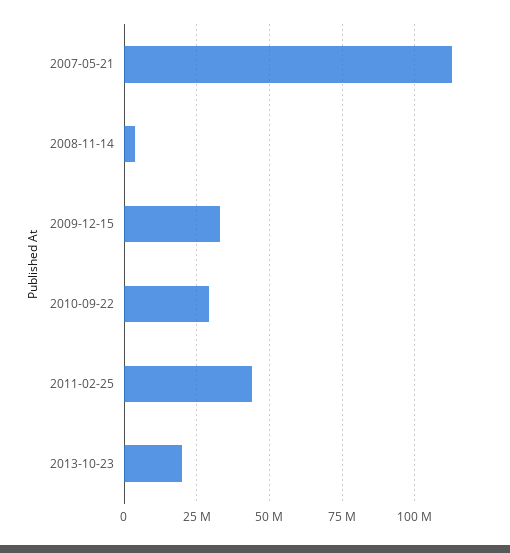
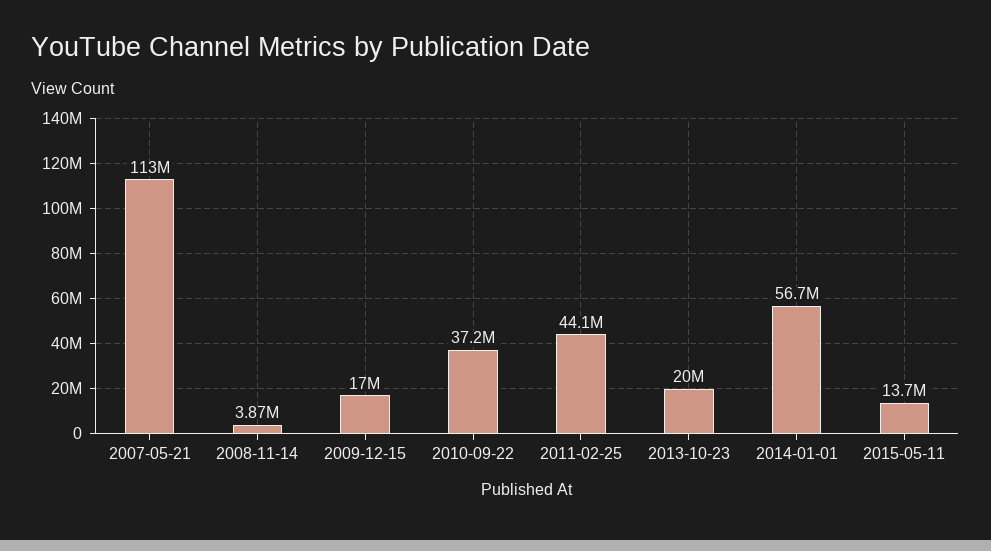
2009-12-15: 32500000 -> 17000000
2010-09-22: 30000000 -> 37200000
2014-01-01: none -> 56700000
2015-05-11: none -> 13700000

